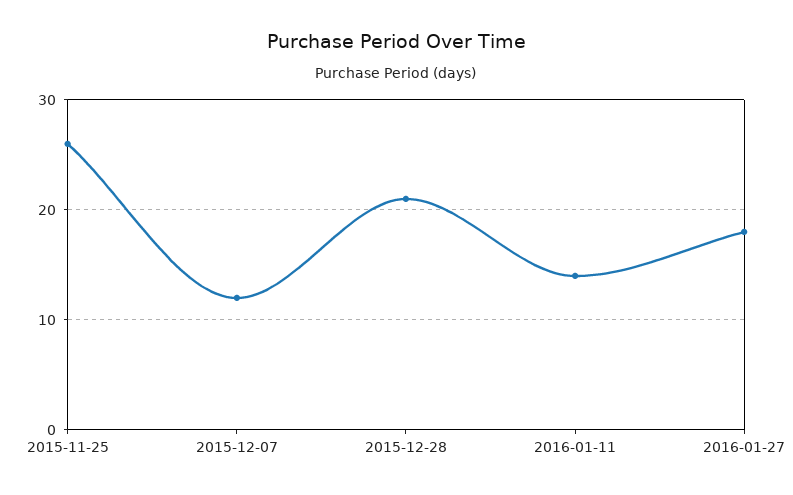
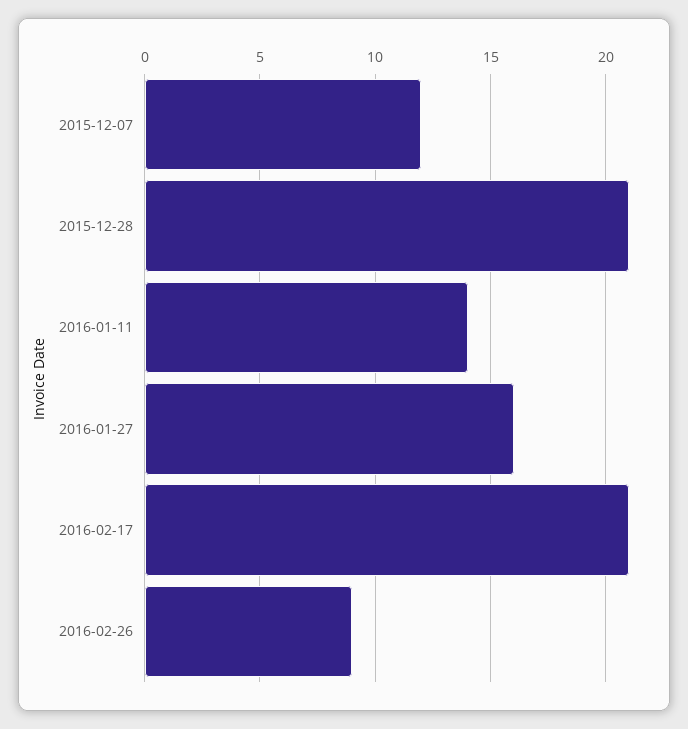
2015-11-25: 26 -> none
2016-01-27: 18 -> 16
2016-02-17: none -> 21
2016-02-26: none -> 9

